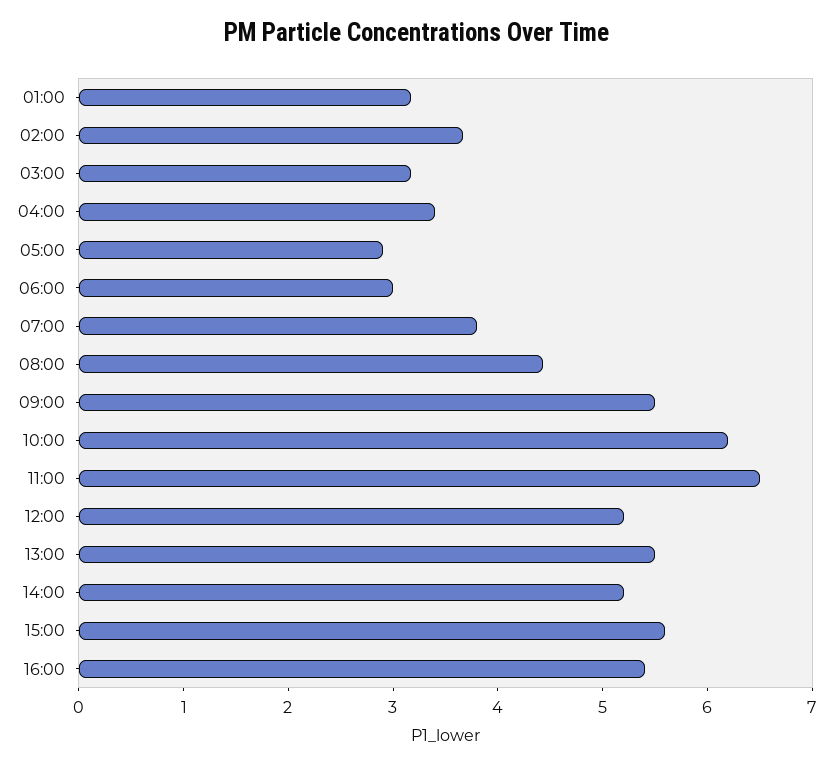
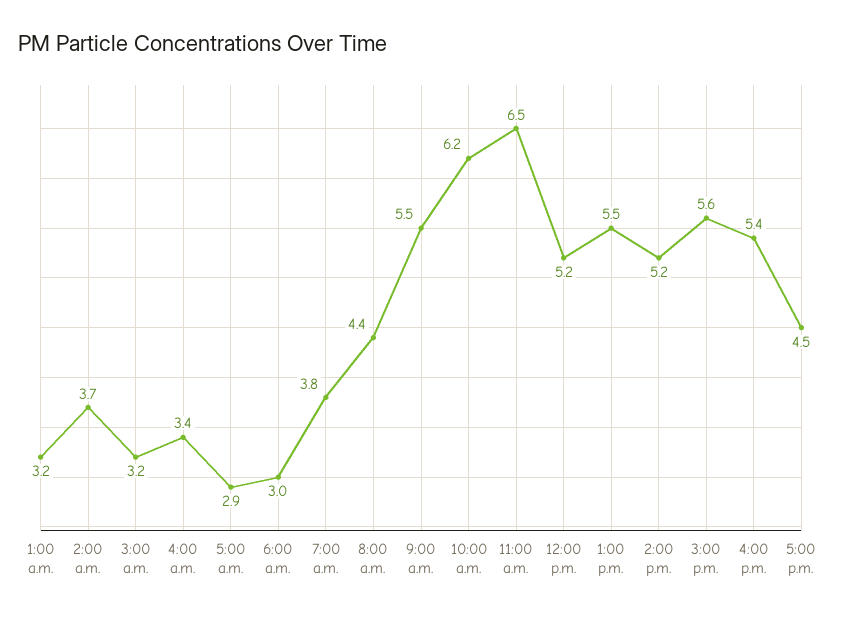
5:00 p.m.: none -> 4.5

